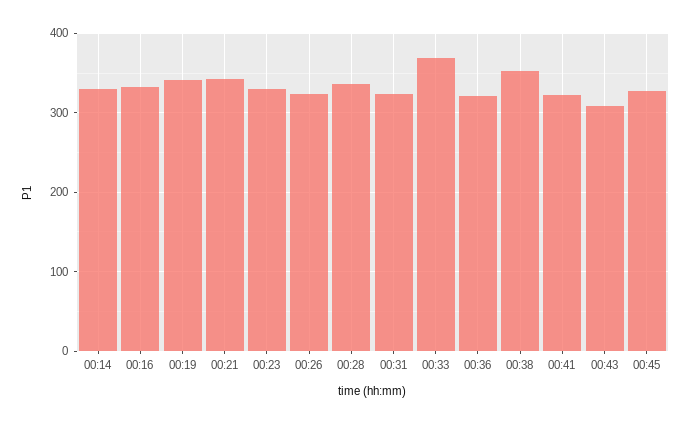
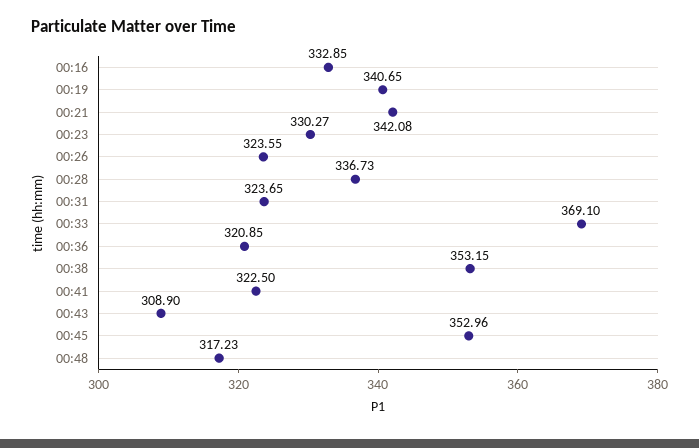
00:14: 330 -> none
00:45: 330 -> 352.96
00:48: none -> 317.23

